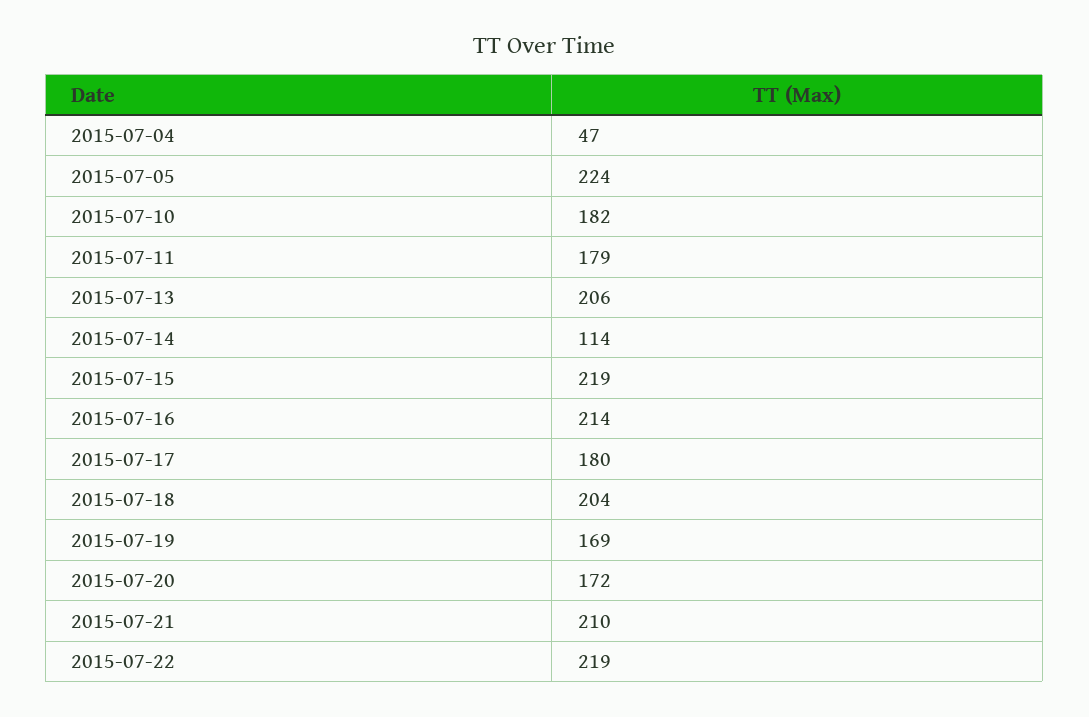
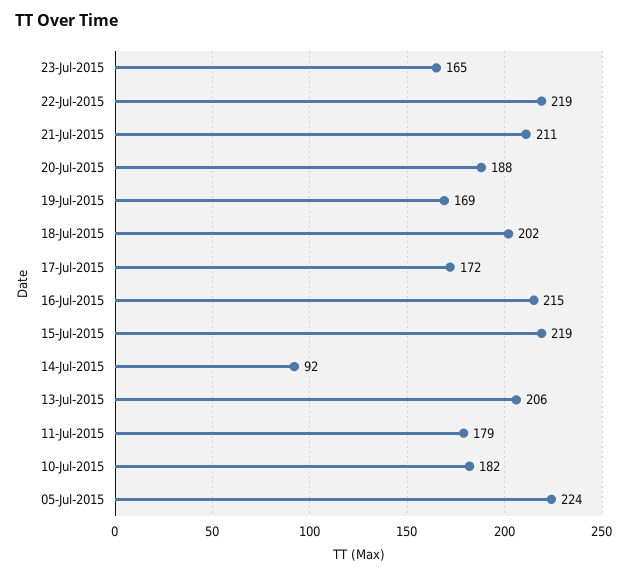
2015-07-04: 47 -> none
2015-07-14: 114 -> 92
2015-07-16: 214 -> 215
2015-07-17: 180 -> 172
2015-07-18: 204 -> 202
2015-07-20: 172 -> 188
2015-07-21: 210 -> 211
23-Jul-2015: none -> 165

